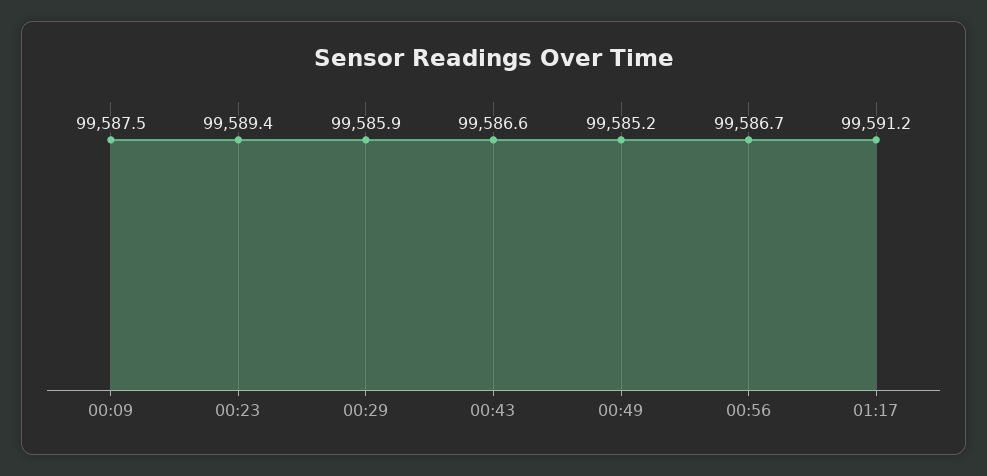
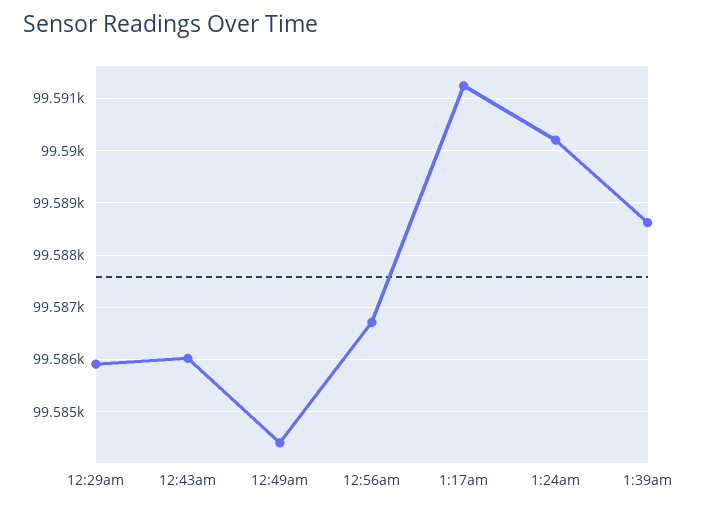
00:09: 99587.5 -> none
00:23: 99589.4 -> none
00:43: 99586.6 -> 99586
00:49: 99585.2 -> 99584.4
1:24am: none -> 99590.2
1:39am: none -> 99588.6

